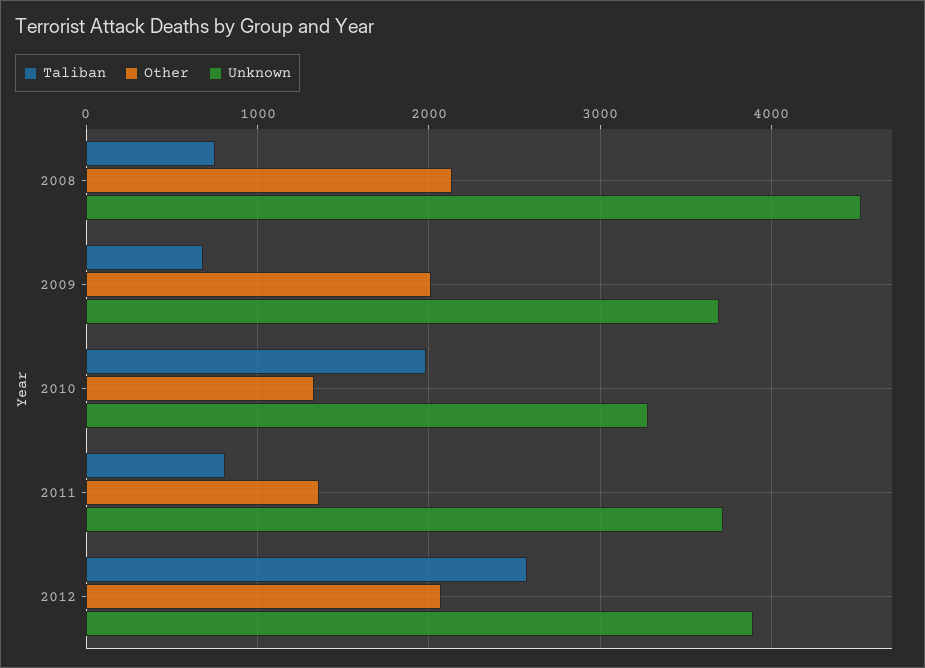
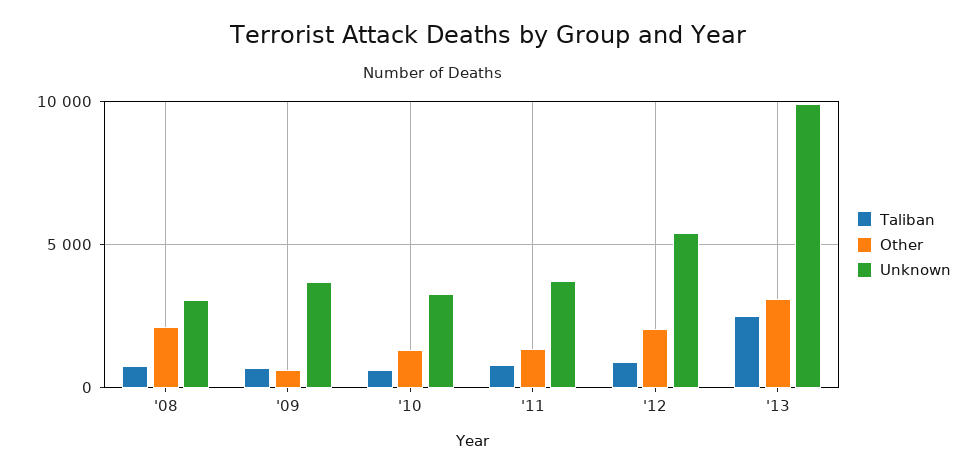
Unknown, 2008: 4500 -> 3000
Other, 2009: 2000 -> 500
Taliban, 2010: 2000 -> 500
Taliban, 2012: 2600 -> 1000
Unknown, 2012: 3900 -> 5500
Taliban, '13: none -> 2500
Other, '13: none -> 3000
Unknown, '13: none -> 10000

